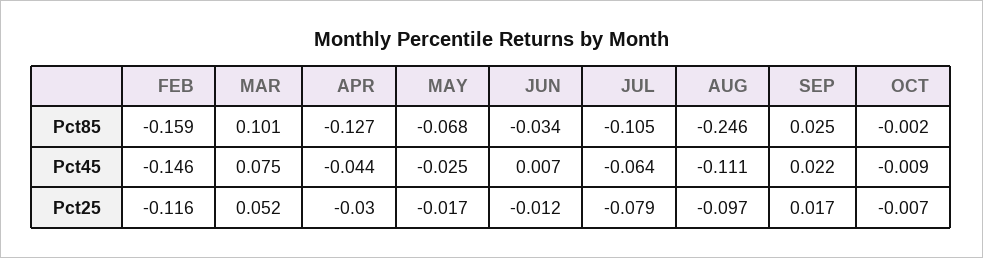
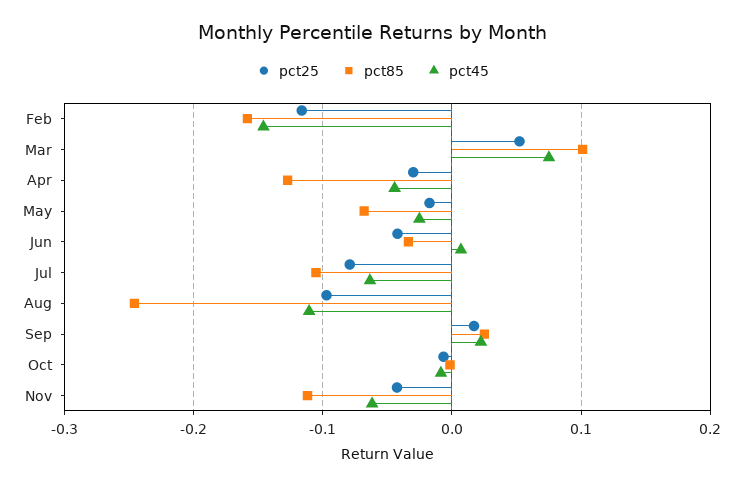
Pct25, JUN: -0.012 -> -0.04
Pct25, Nov: none -> -0.04
Pct85, Nov: none -> -0.11
Pct45, Nov: none -> -0.06

